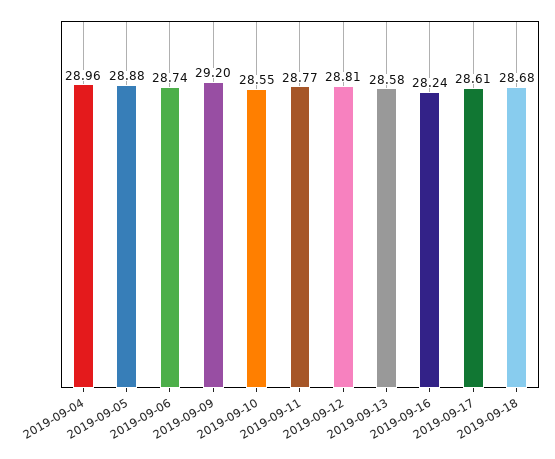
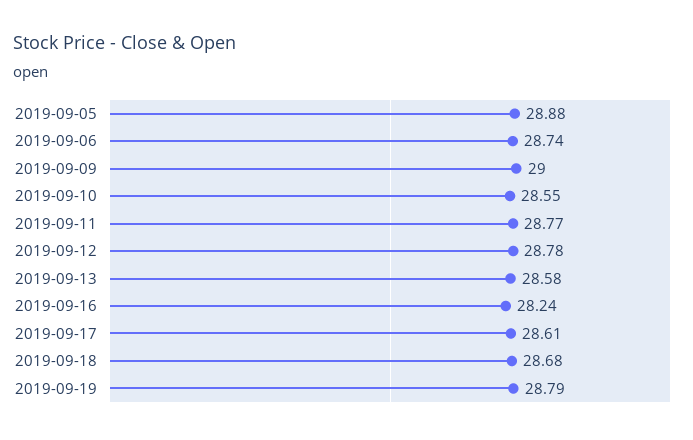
2019-09-04: 28.96 -> none
2019-09-09: 29.2 -> 29
2019-09-12: 28.81 -> 28.78
2019-09-19: none -> 28.79

